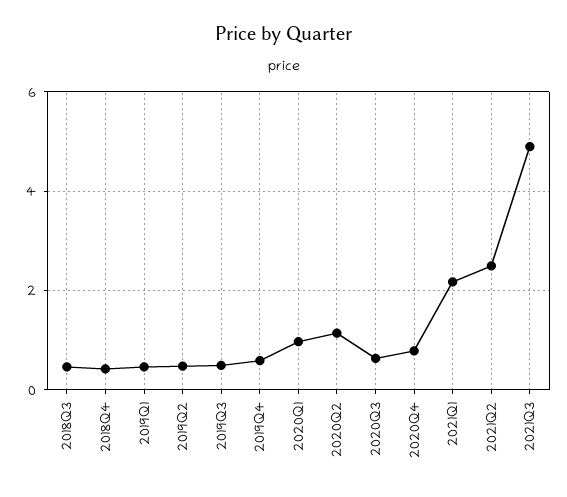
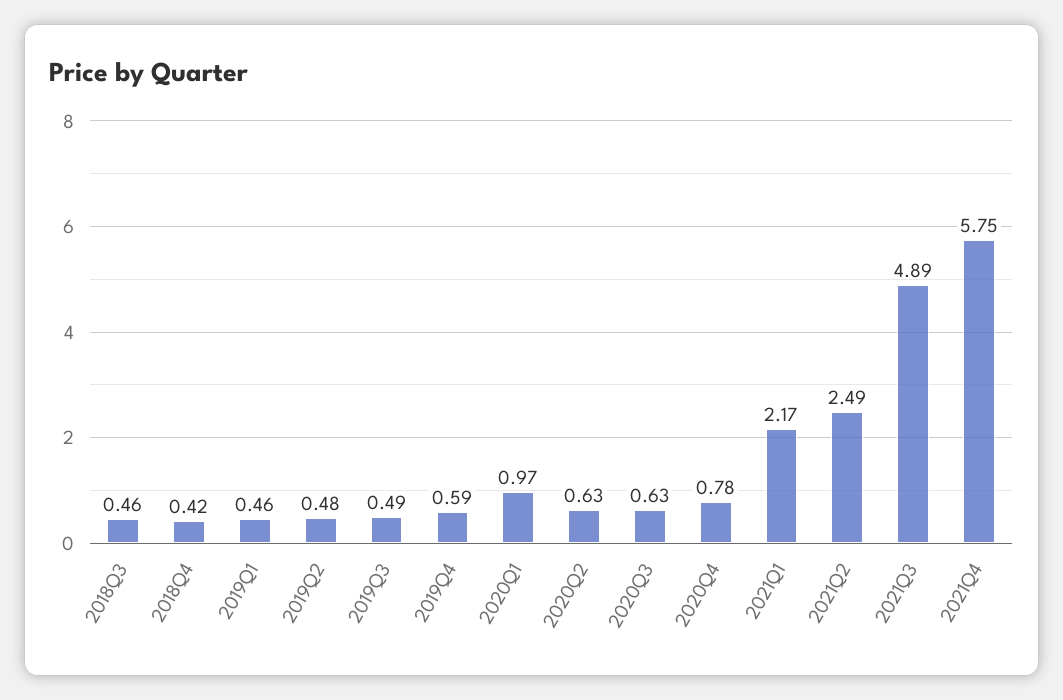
2020Q2: 1.2 -> 0.63
2021Q4: none -> 5.75

